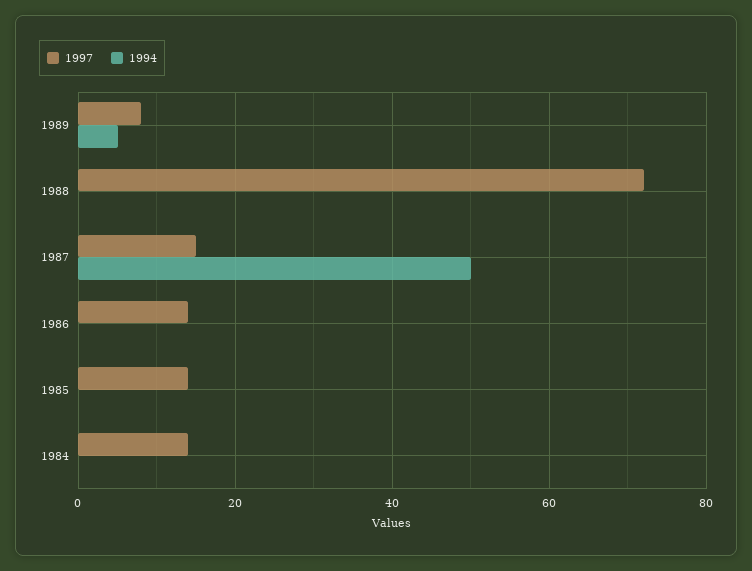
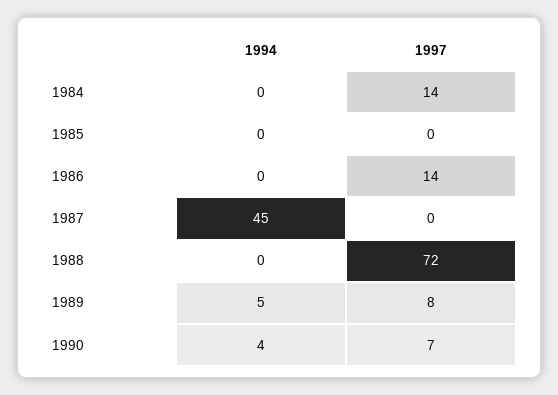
1997, 1987: 15 -> 0
1994, 1987: 50 -> 45
1997, 1985: 15 -> 0
1994, 1990: none -> 4
1997, 1990: none -> 7

